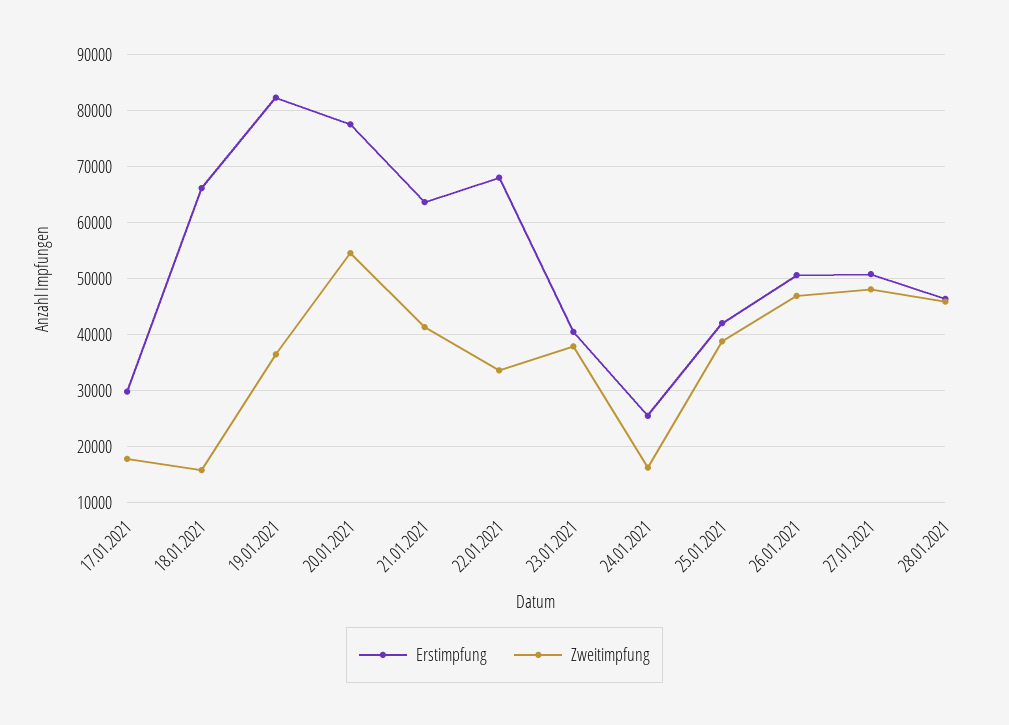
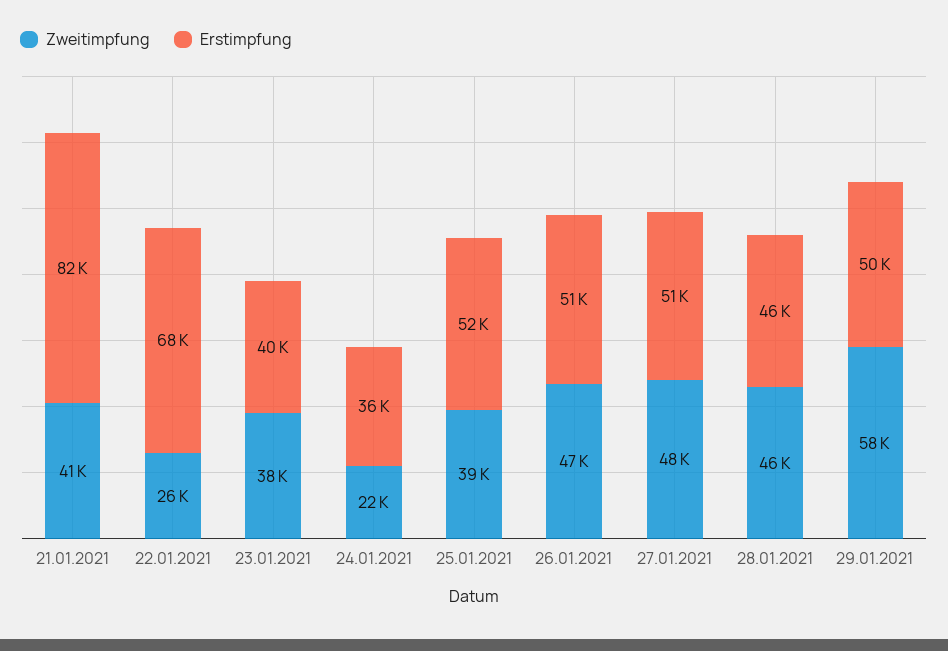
Erstimpfung, 17.01.2021: 30000 -> none
Zweitimpfung, 17.01.2021: 18000 -> none
Erstimpfung, 18.01.2021: 66000 -> none
Zweitimpfung, 18.01.2021: 16000 -> none
Erstimpfung, 19.01.2021: 82000 -> none
Zweitimpfung, 19.01.2021: 36000 -> none
Erstimpfung, 20.01.2021: 78000 -> none
Zweitimpfung, 20.01.2021: 54000 -> none
Erstimpfung, 21.01.2021: 64000 -> 82000
Zweitimpfung, 22.01.2021: 34000 -> 26000
Erstimpfung, 24.01.2021: 26000 -> 36000
Zweitimpfung, 24.01.2021: 16000 -> 22000
Erstimpfung, 25.01.2021: 42000 -> 52000
Zweitimpfung, 29.01.2021: none -> 58000
Erstimpfung, 29.01.2021: none -> 50000

